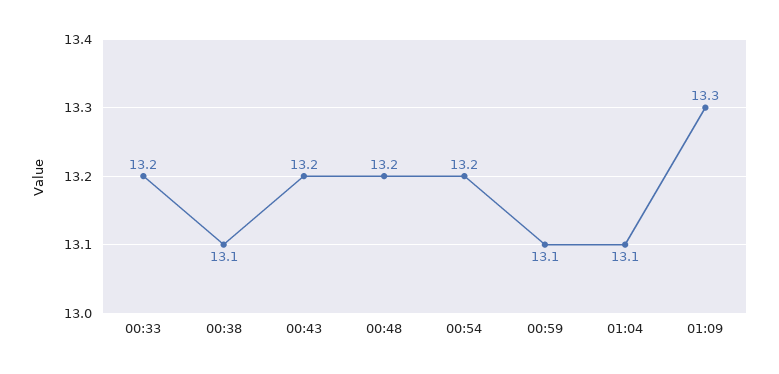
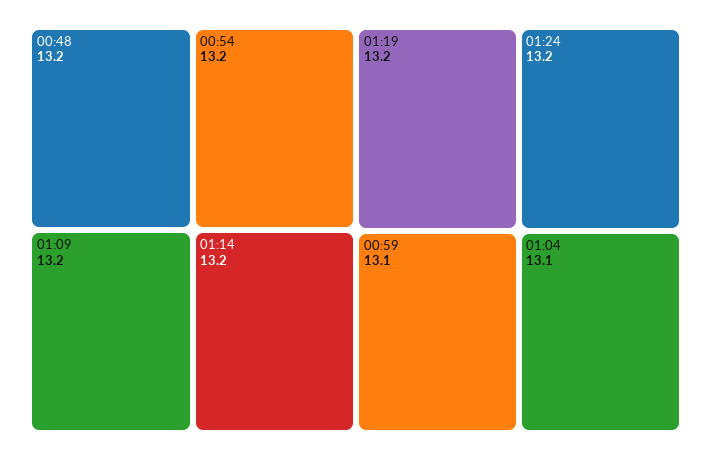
00:33: 13.2 -> none
00:38: 13.1 -> none
00:43: 13.2 -> none
01:09: 13.3 -> 13.2
01:14: none -> 13.2
01:19: none -> 13.2
01:24: none -> 13.2

